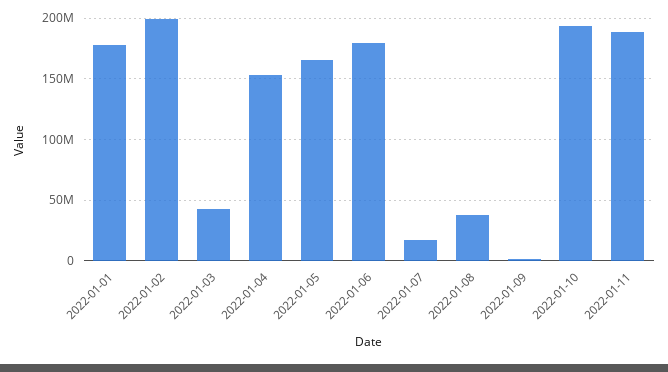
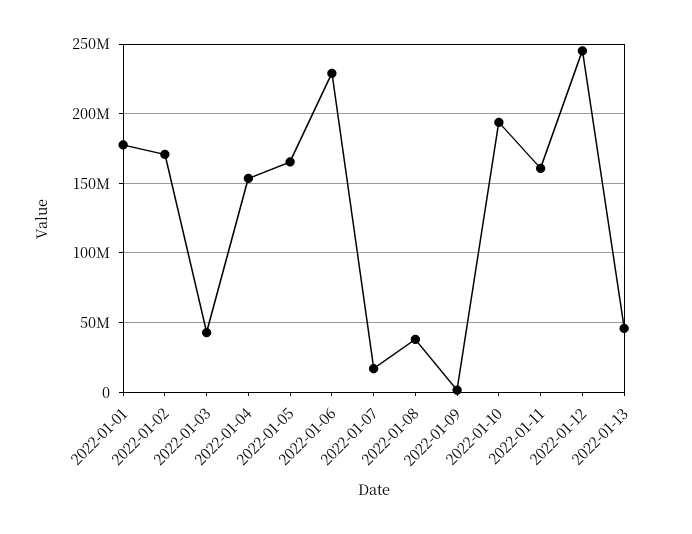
2022-01-02: 200000000 -> 170000000
2022-01-06: 180000000 -> 230000000
2022-01-11: 190000000 -> 160000000
2022-01-12: none -> 245000000
2022-01-13: none -> 45000000

